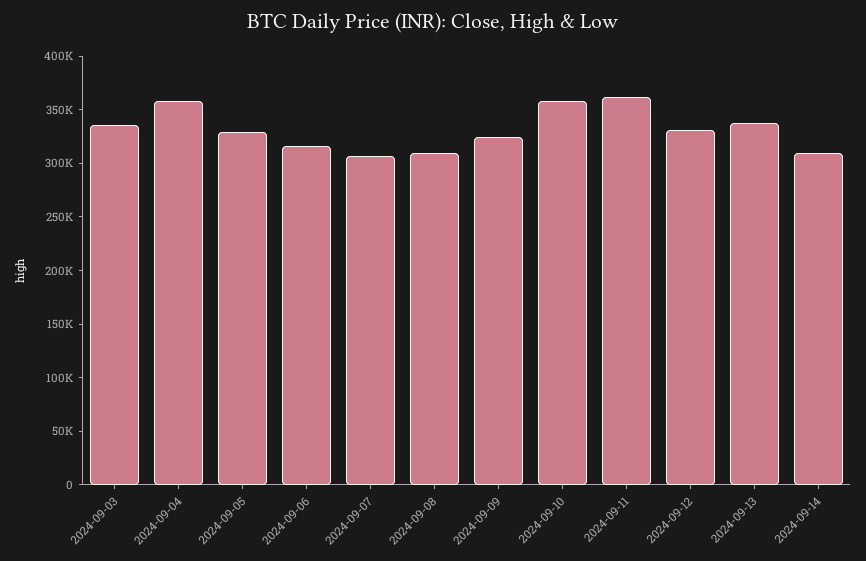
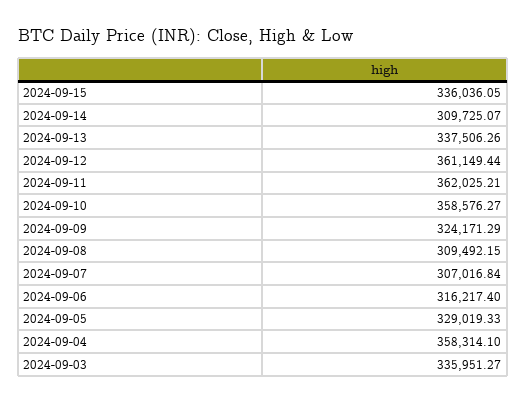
2024-09-12: 330000 -> 361149.44
2024-09-15: none -> 336036.05

